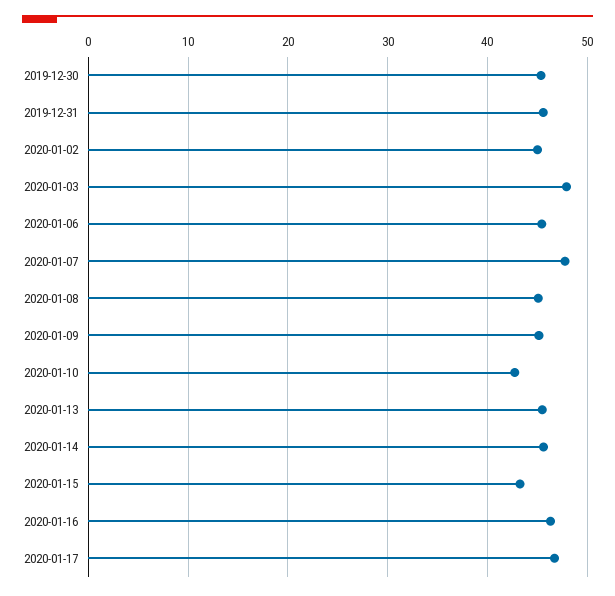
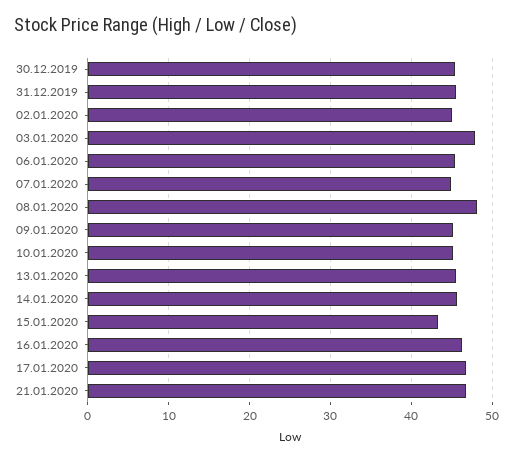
2020-01-07: 48 -> 45
2020-01-08: 45 -> 48
2020-01-10: 43 -> 45
21.01.2020: none -> 47

